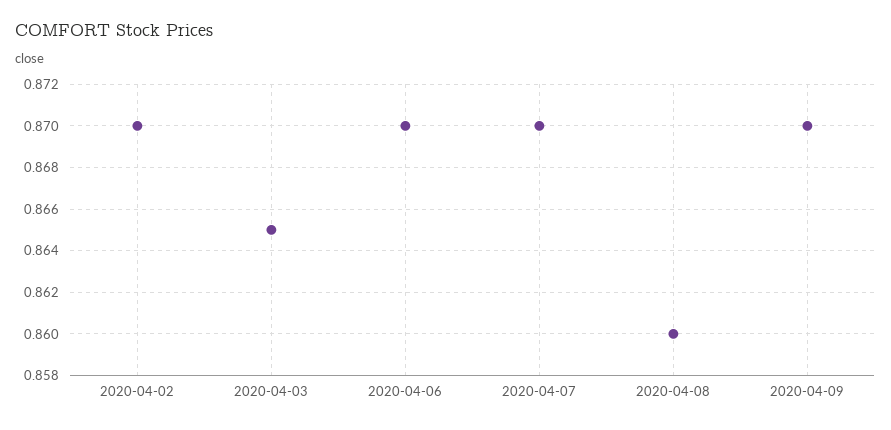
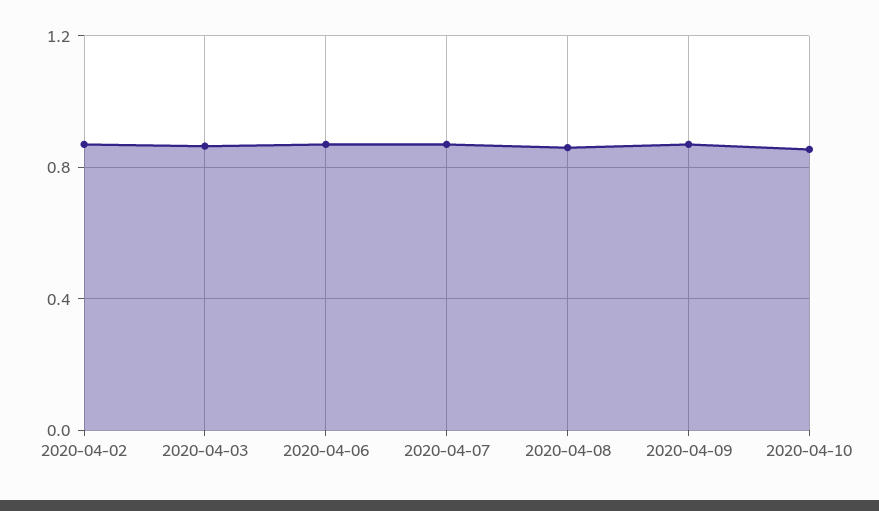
2020-04-10: none -> 0.85

